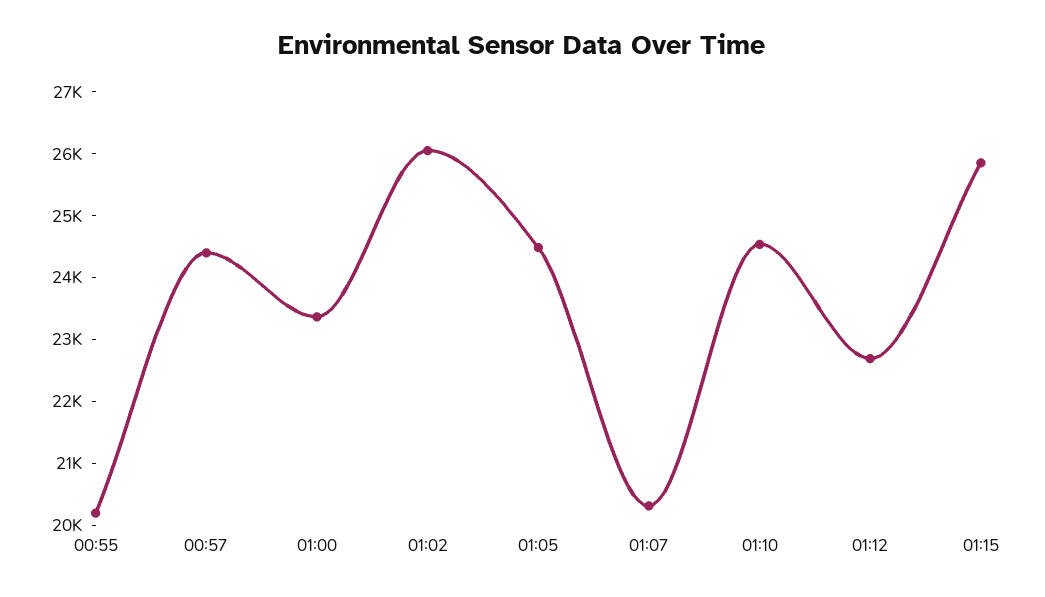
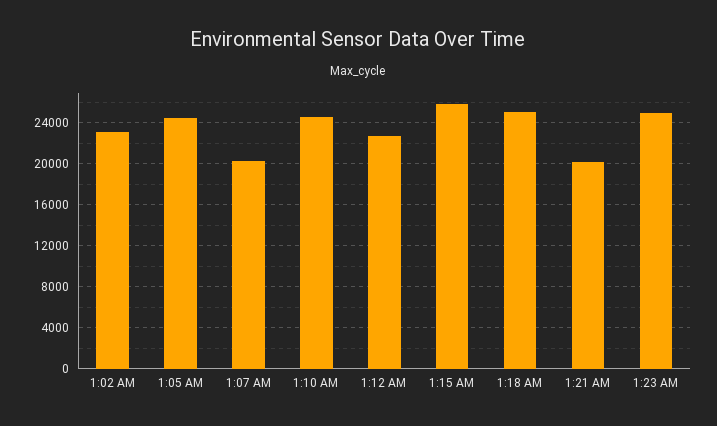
00:55: 20200 -> none
00:57: 24400 -> none
01:00: 23400 -> none
01:02: 26000 -> 23000
1:18 AM: none -> 25000
1:21 AM: none -> 20000
1:23 AM: none -> 25000

